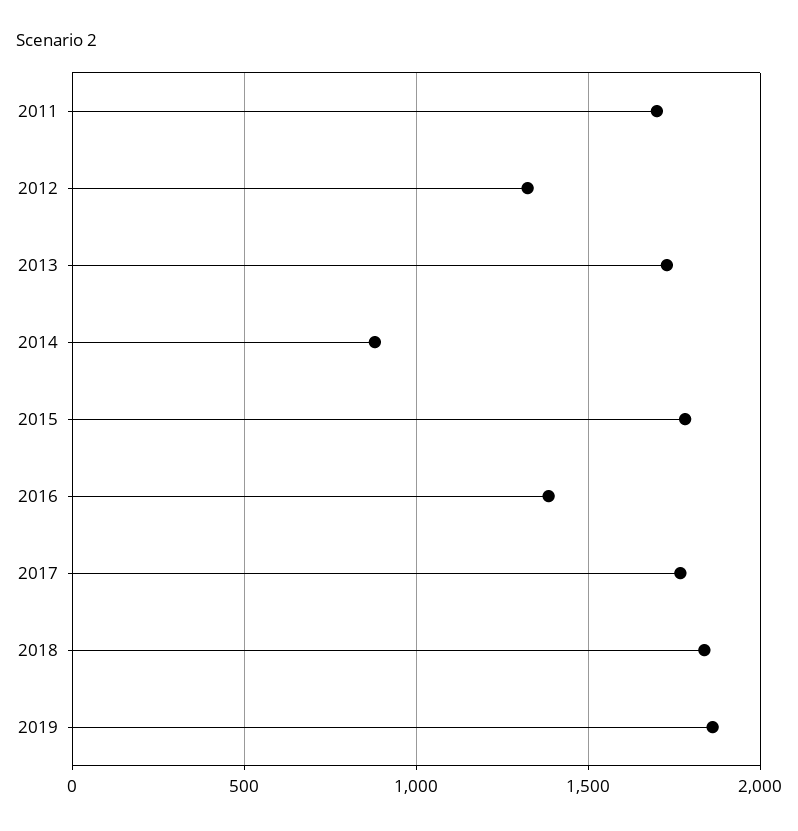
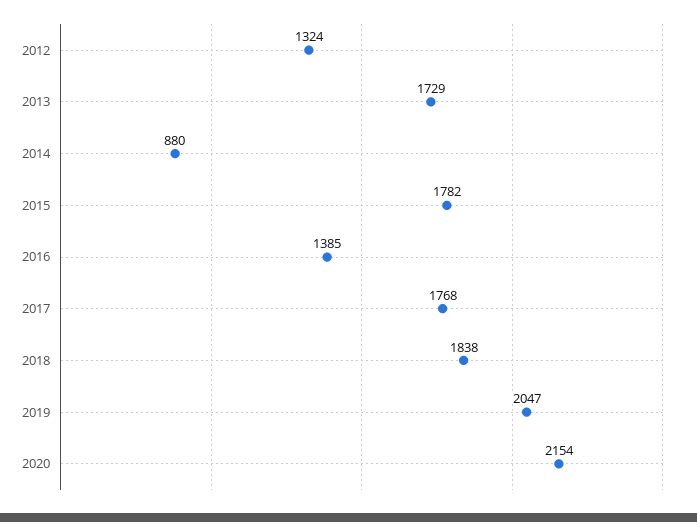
2011: 1700 -> none
2019: 1850 -> 2047
2020: none -> 2154

